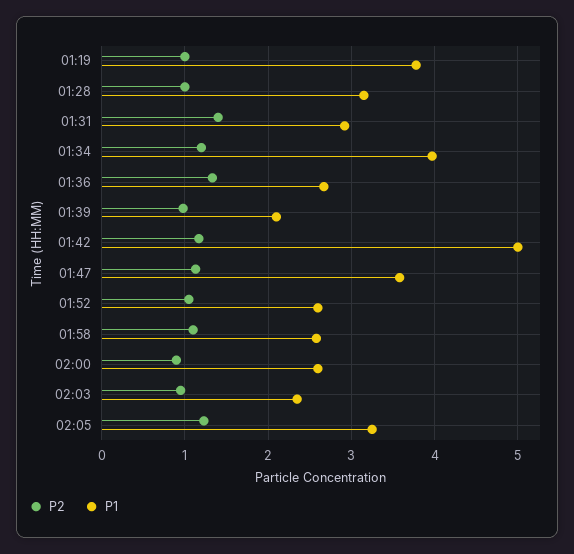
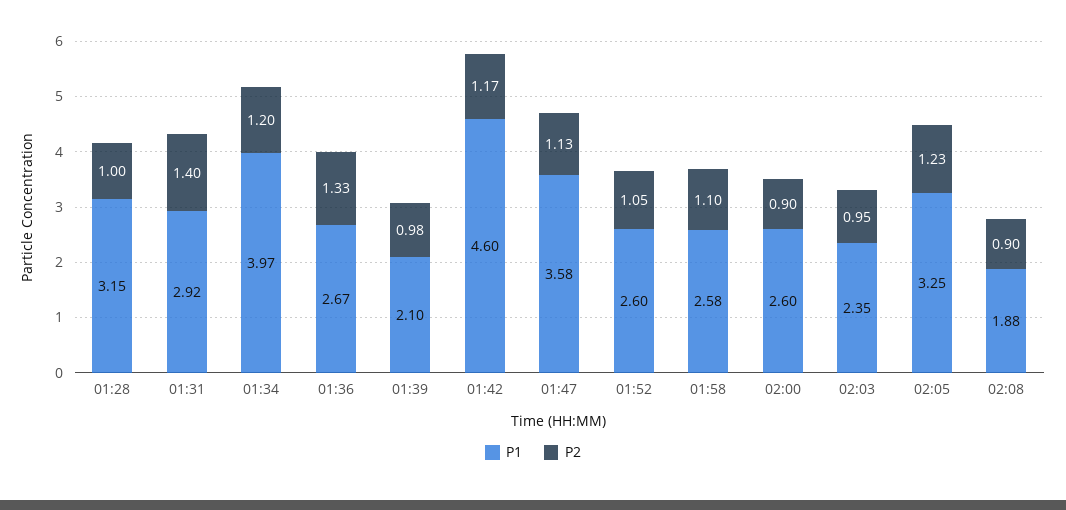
P2, 01:19: 1 -> none
P1, 01:19: 3.8 -> none
P1, 01:42: 5 -> 4.6
P1, 02:08: none -> 1.88
P2, 02:08: none -> 0.9

